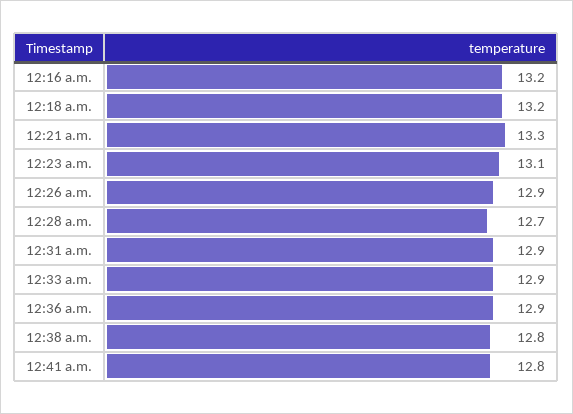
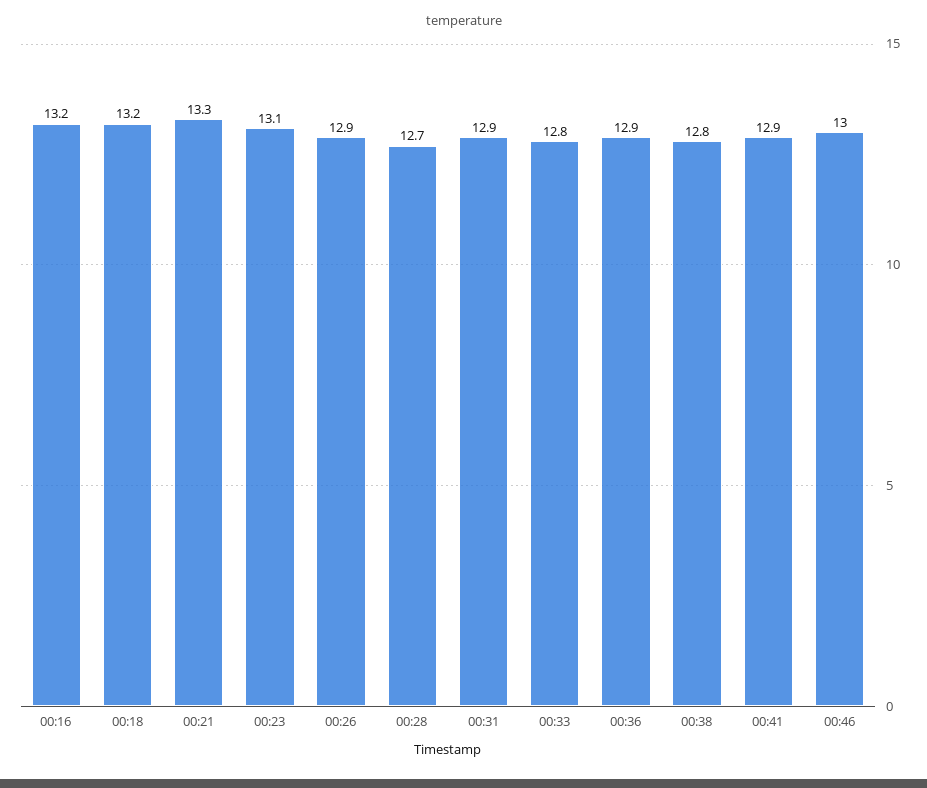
12:33 a.m.: 12.9 -> 12.8
12:41 a.m.: 12.8 -> 12.9
00:46: none -> 13

